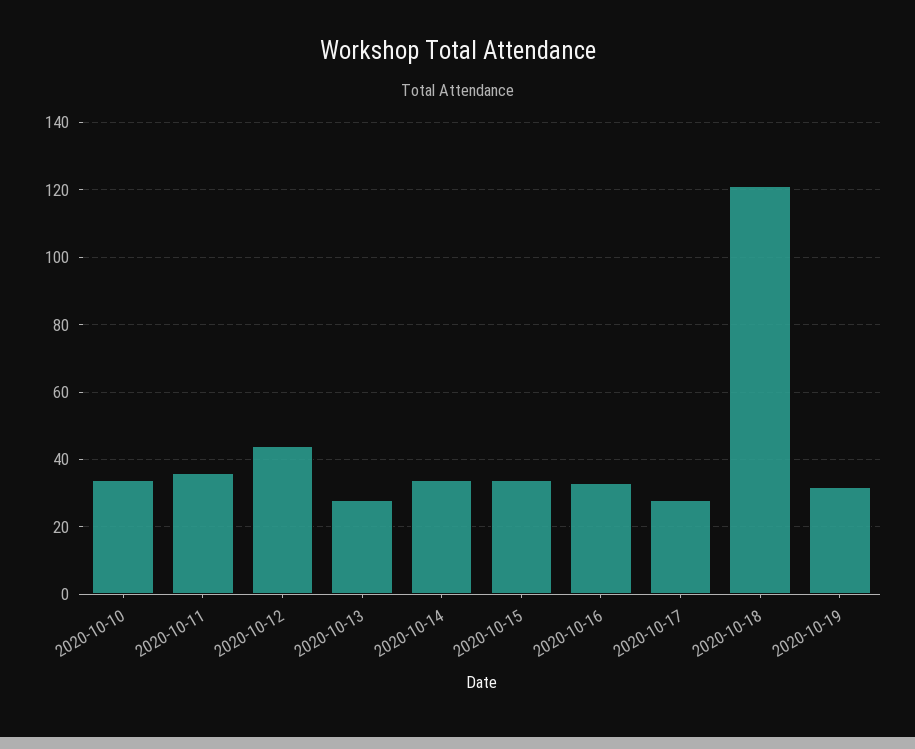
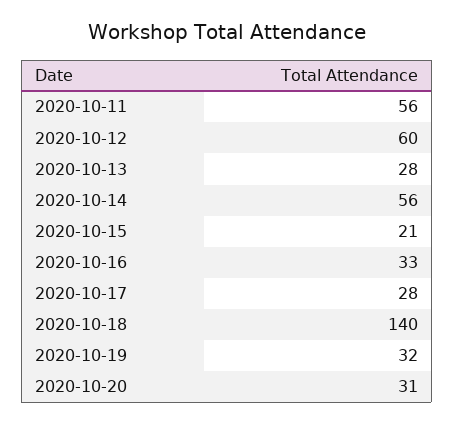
2020-10-10: 35 -> none
2020-10-11: 35 -> 56
2020-10-12: 45 -> 60
2020-10-14: 35 -> 56
2020-10-15: 35 -> 21
2020-10-18: 120 -> 140
2020-10-20: none -> 31

